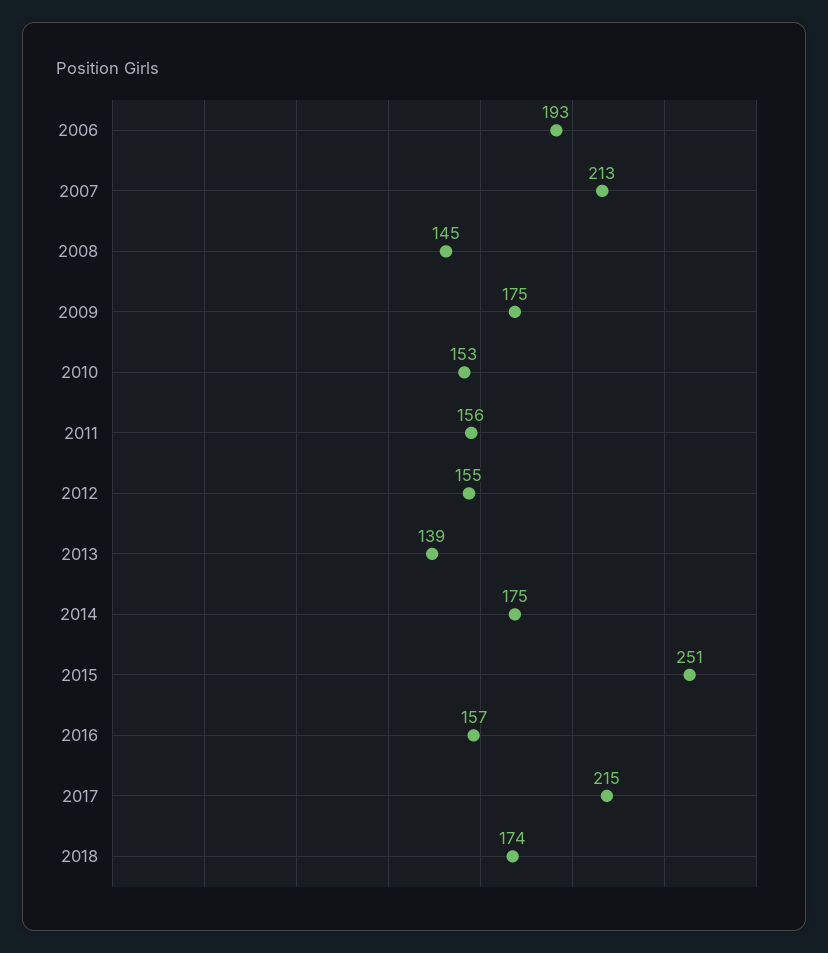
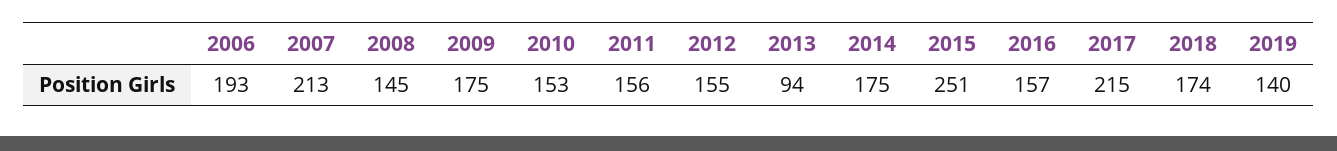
2013: 139 -> 94
2019: none -> 140

